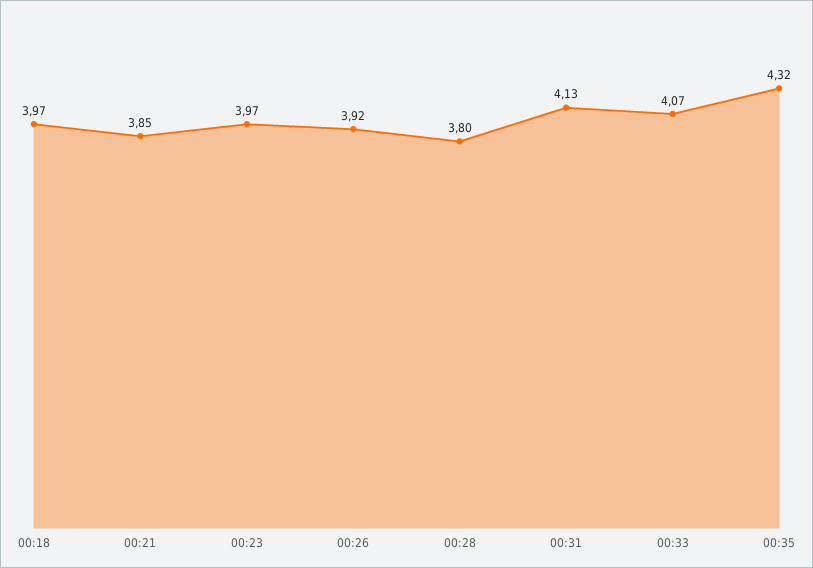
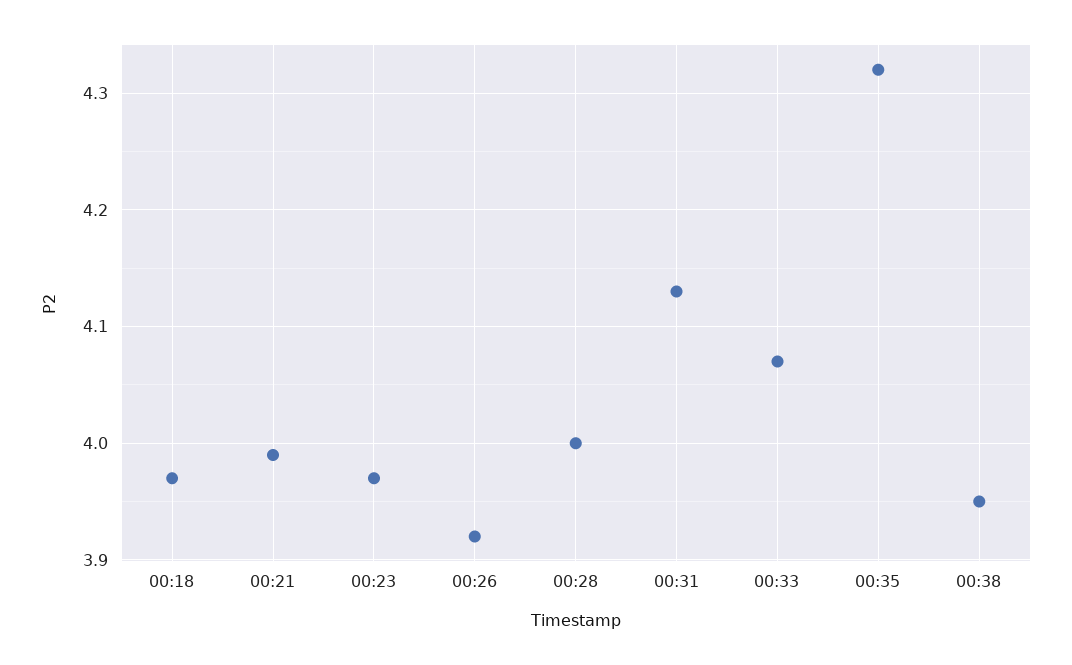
00:21: 3.85 -> 3.99
00:28: 3.8 -> 4
00:38: none -> 3.95

